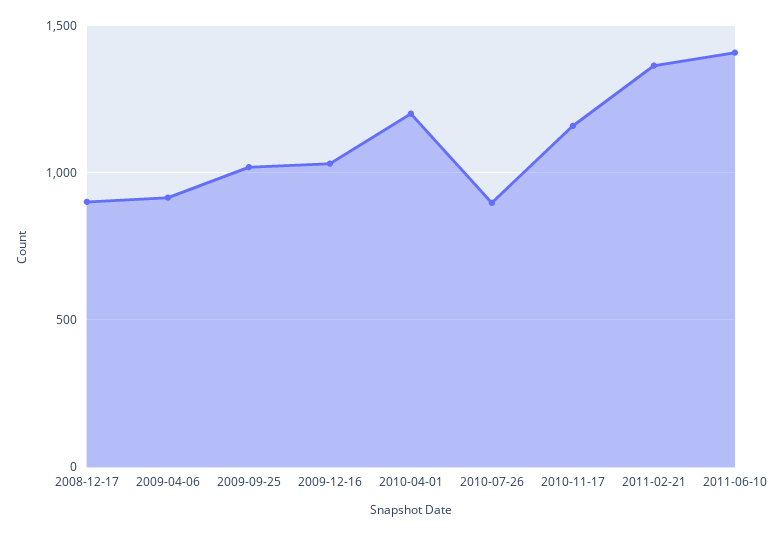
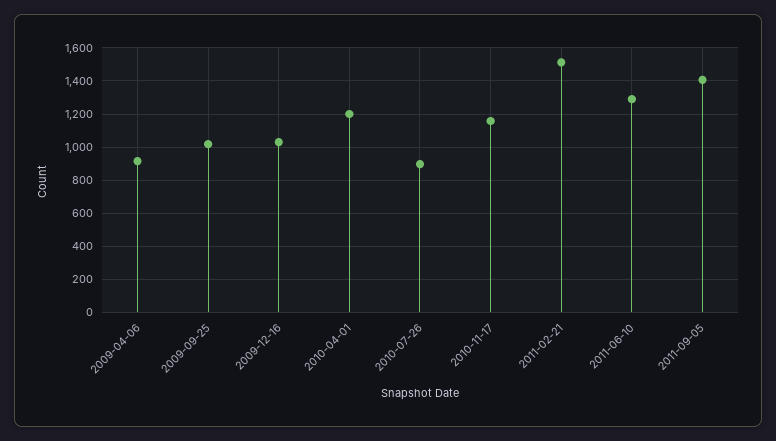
2008-12-17: 900 -> none
2011-02-21: 1350 -> 1500
2011-06-10: 1400 -> 1300
2011-09-05: none -> 1400

